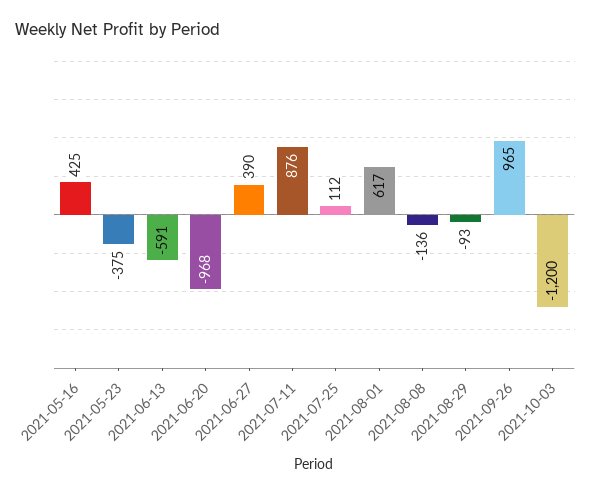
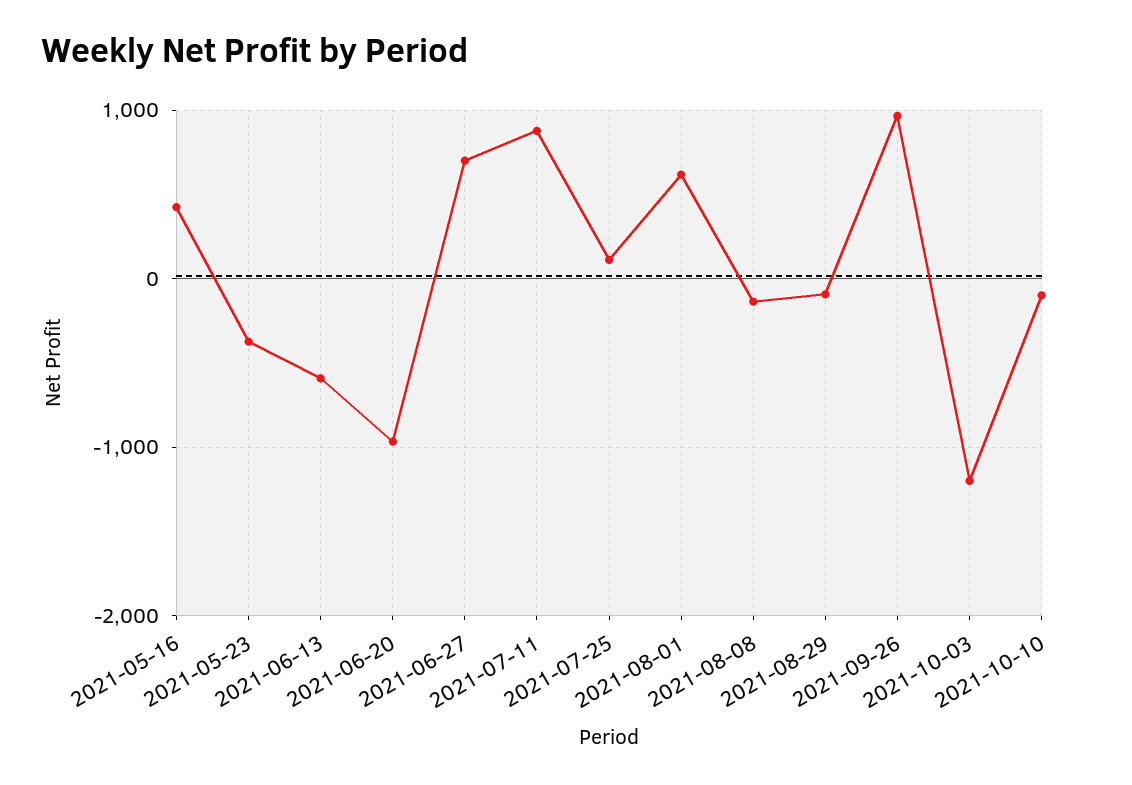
2021-06-27: 390 -> 700
2021-10-10: none -> -100

